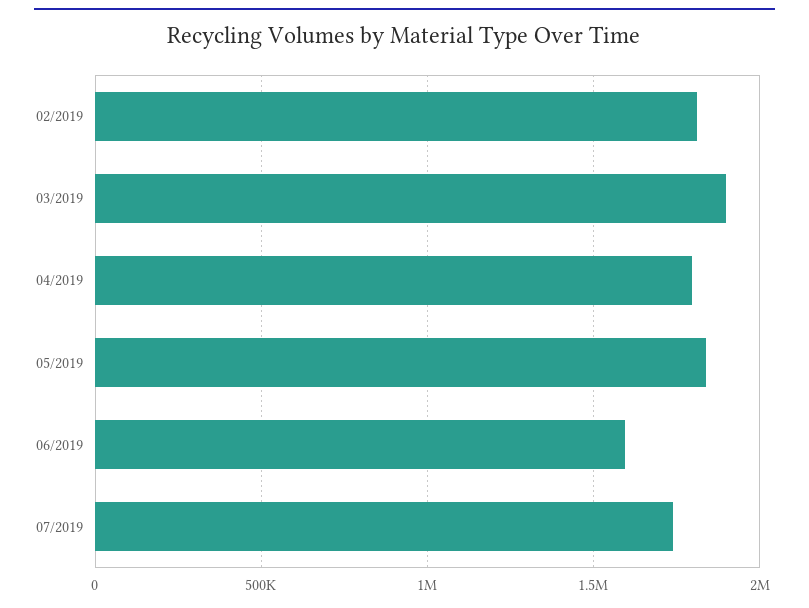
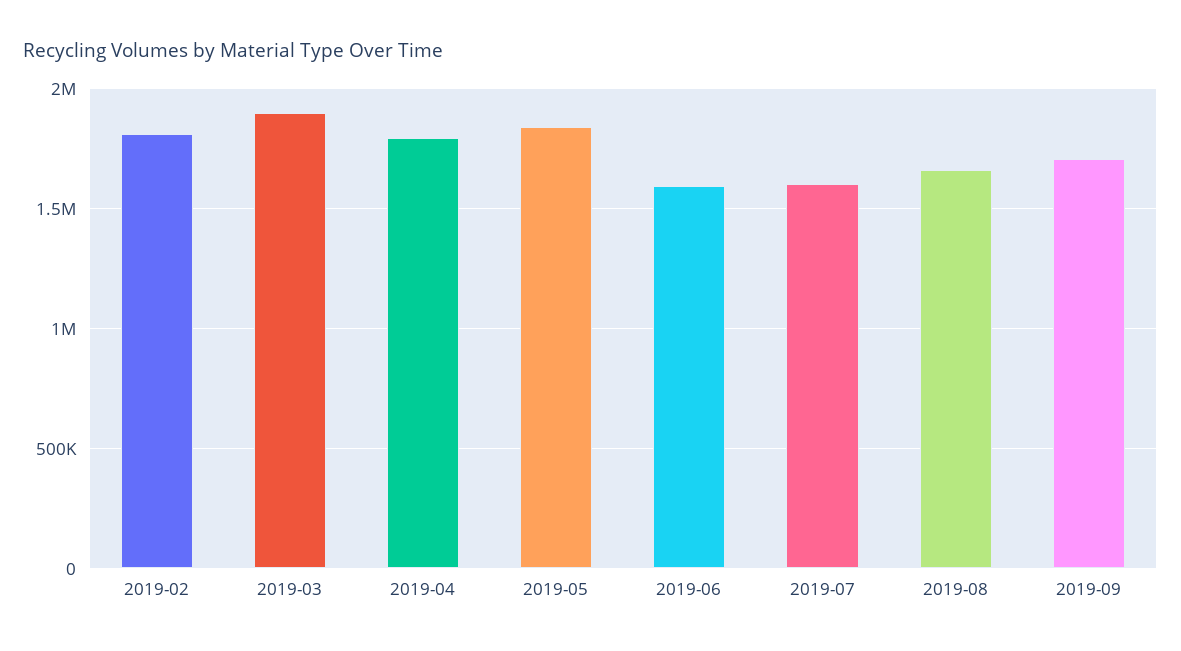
07/2019: 1750000 -> 1600000
2019-08: none -> 1650000
2019-09: none -> 1700000

